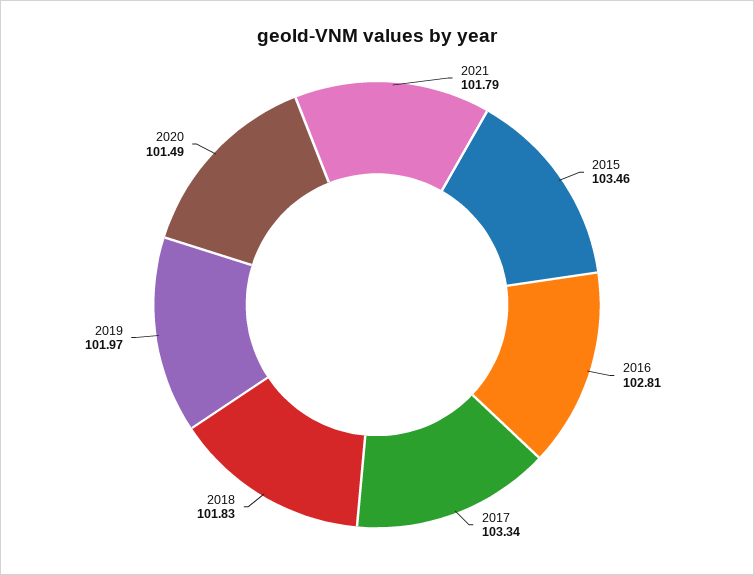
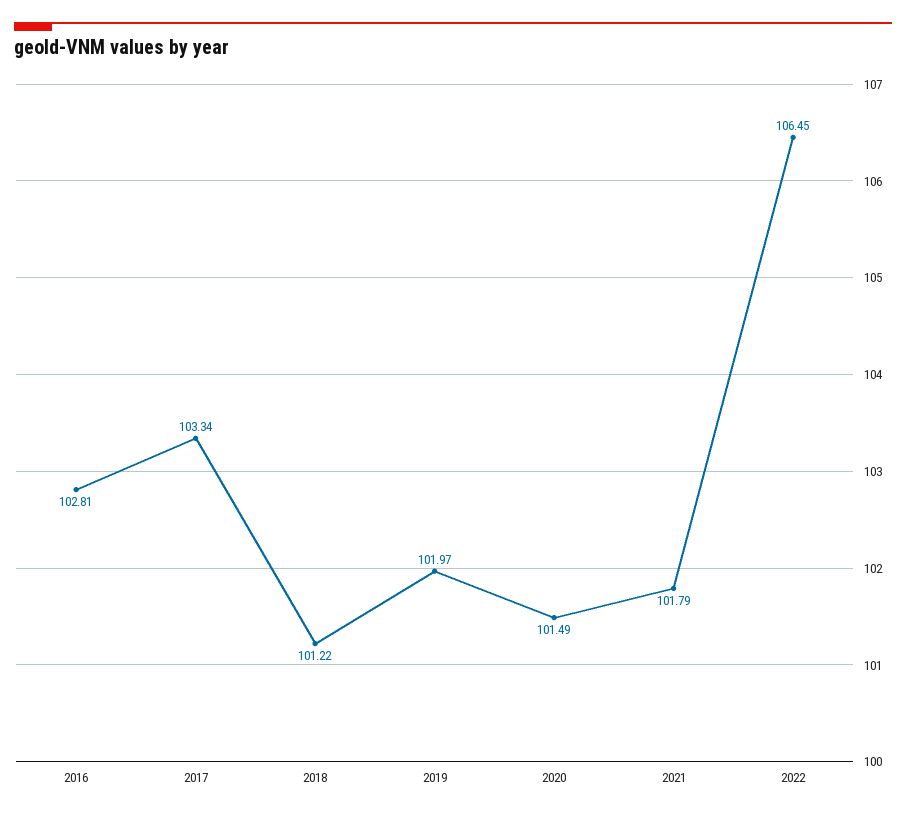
2015: 103.46 -> none
2018: 101.83 -> 101.22
2022: none -> 106.45

